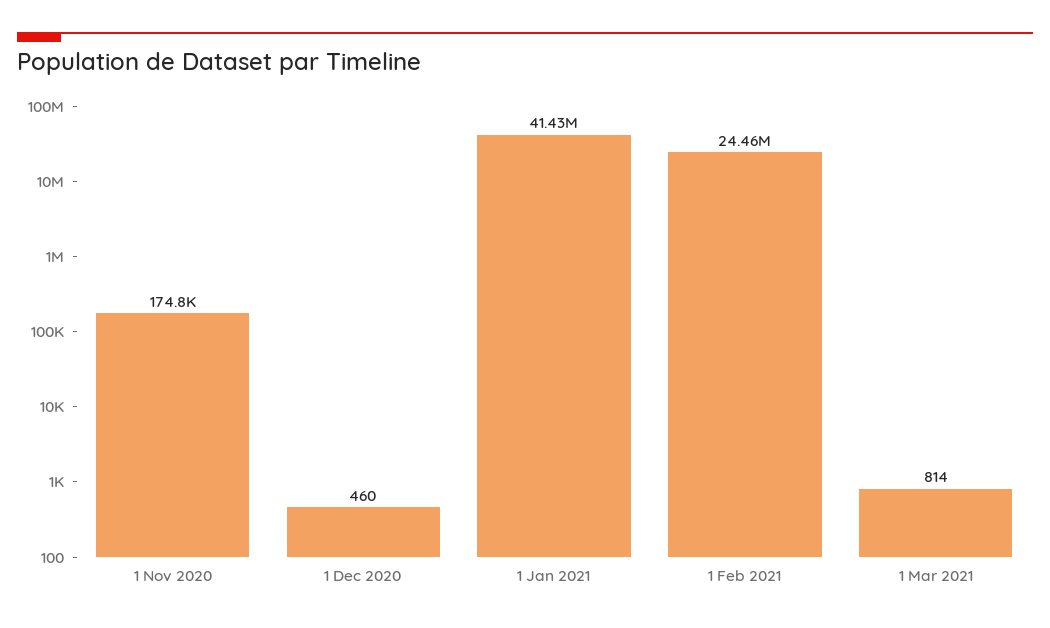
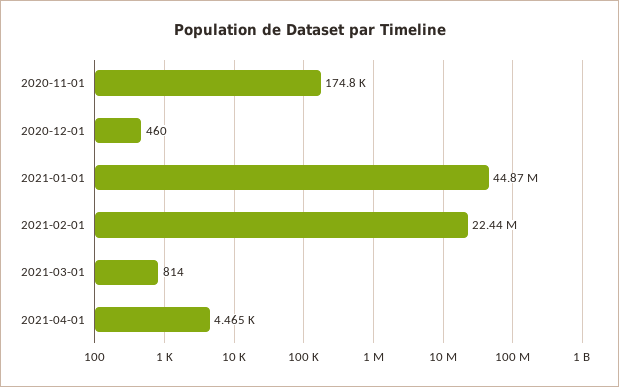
1 Jan 2021: 41430000 -> 44870000
1 Feb 2021: 24460000 -> 22440000
2021-04-01: none -> 4465

